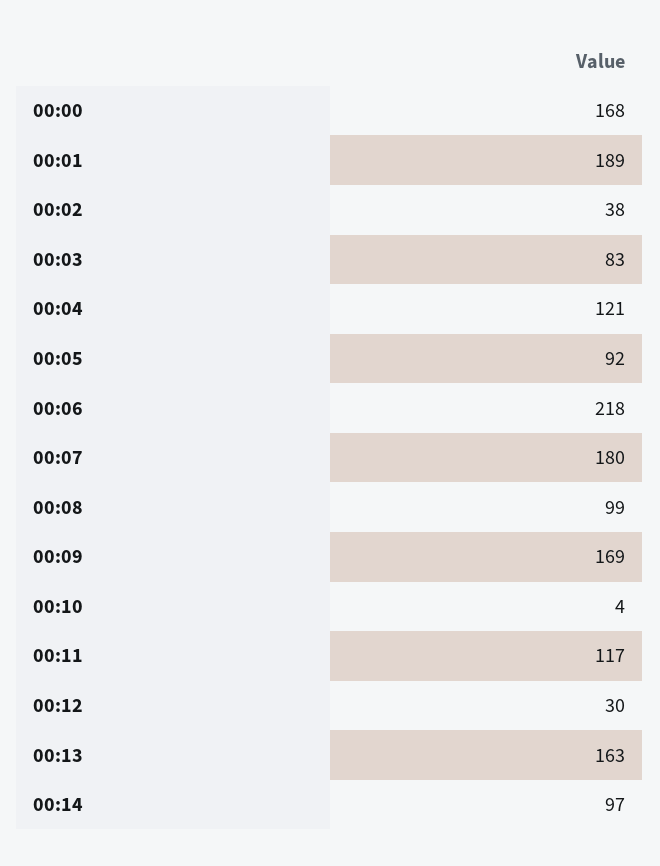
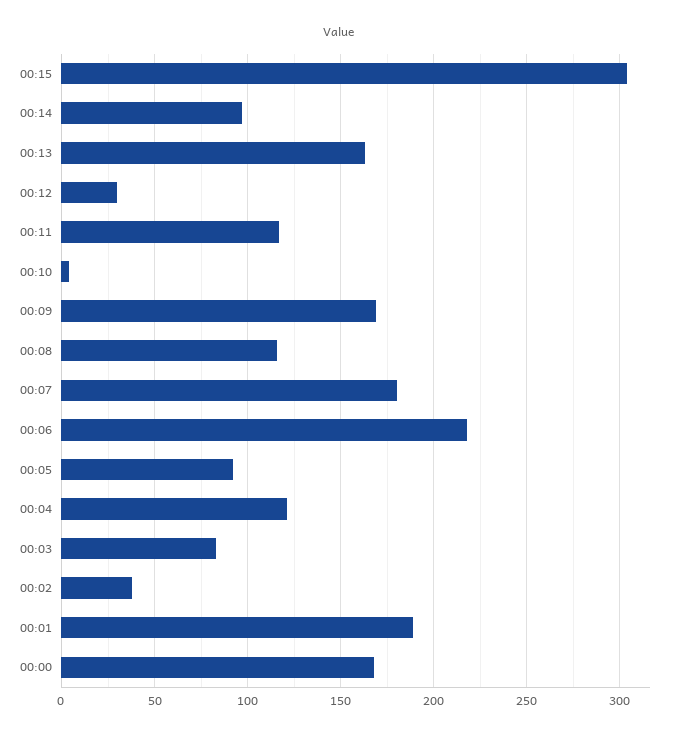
00:08: 99 -> 115
00:15: none -> 305

